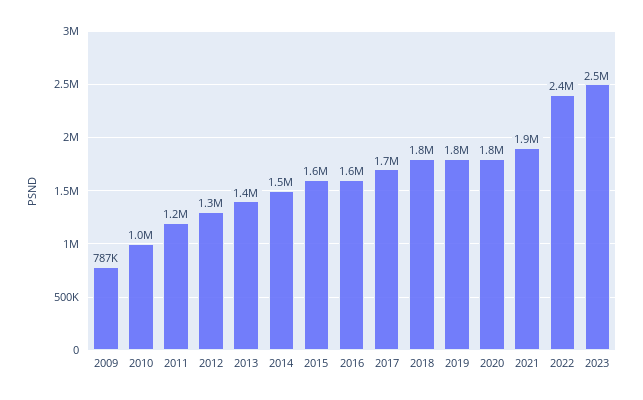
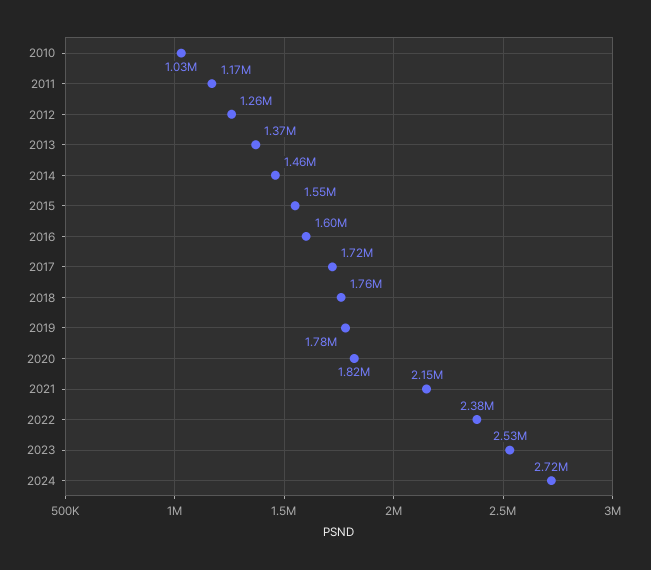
2009: 787000 -> none
2021: 1900000 -> 2150000
2024: none -> 2720000

